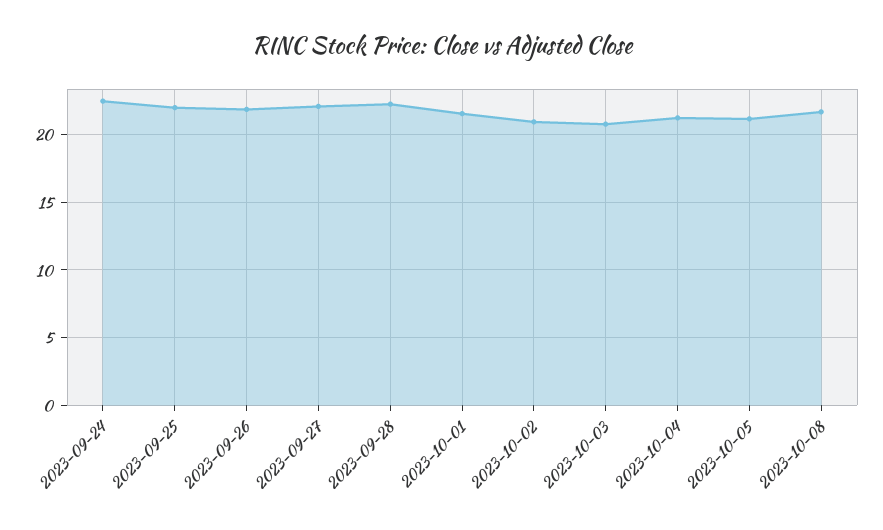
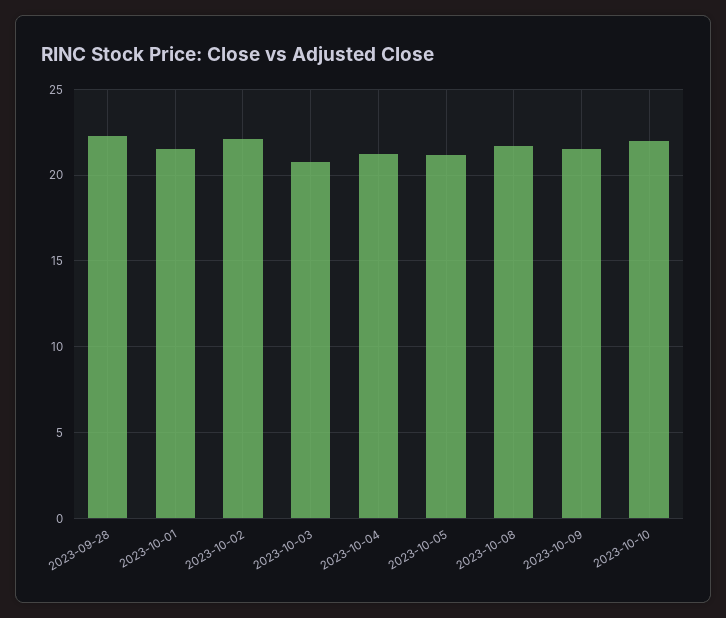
2023-09-24: 22.5 -> none
2023-09-25: 22 -> none
2023-09-26: 22 -> none
2023-09-27: 22 -> none
2023-10-02: 21 -> 22
2023-10-09: none -> 21.5
2023-10-10: none -> 22

